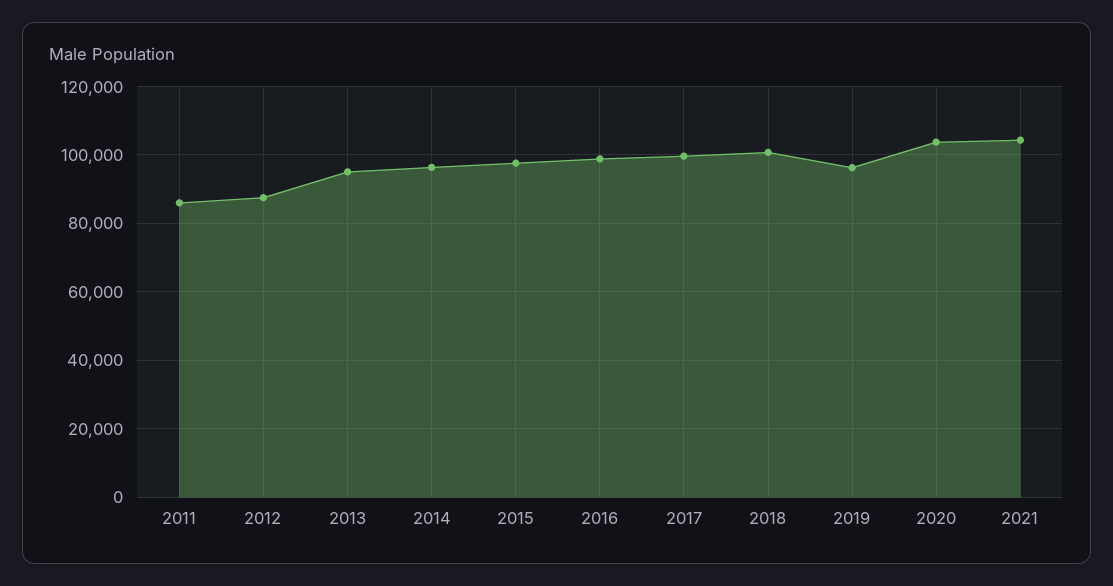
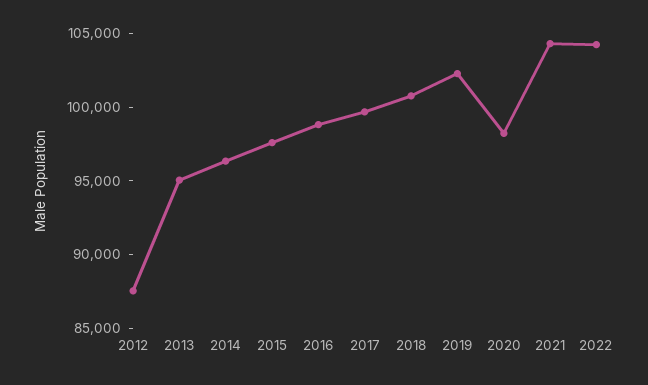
2011: 86000 -> none
2019: 96000 -> 102000
2020: 104000 -> 98000
2022: none -> 104000

